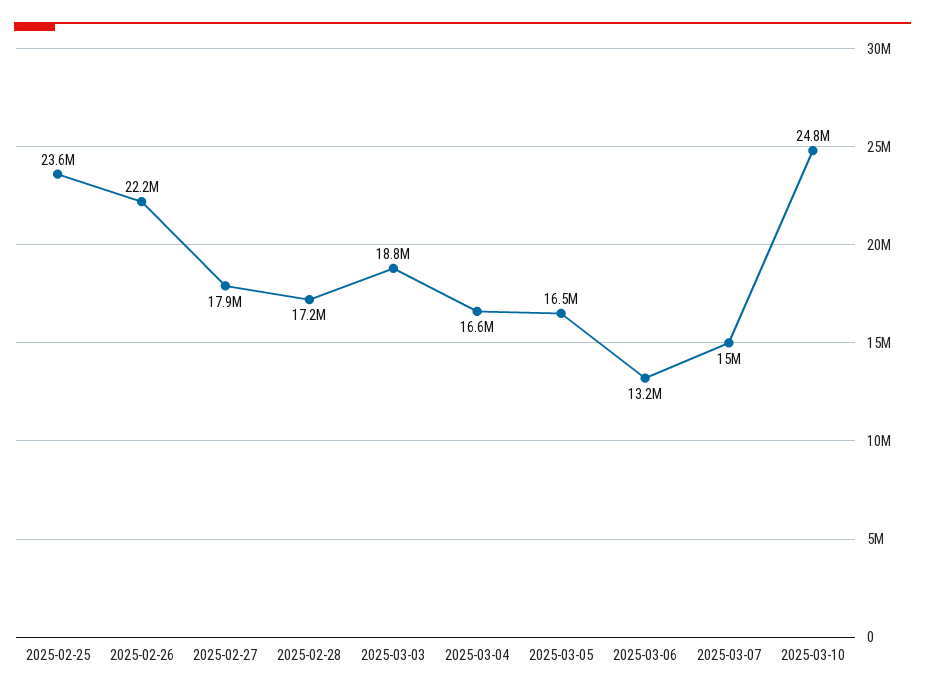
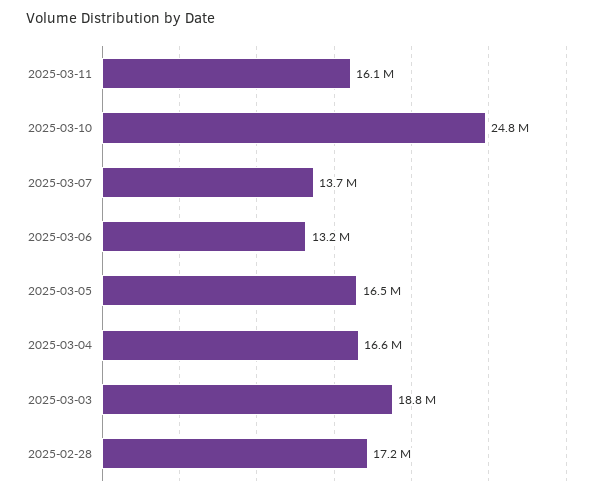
2025-02-25: 23600000 -> none
2025-02-26: 22200000 -> none
2025-02-27: 17900000 -> none
2025-03-07: 15000000 -> 13700000
2025-03-11: none -> 16100000

